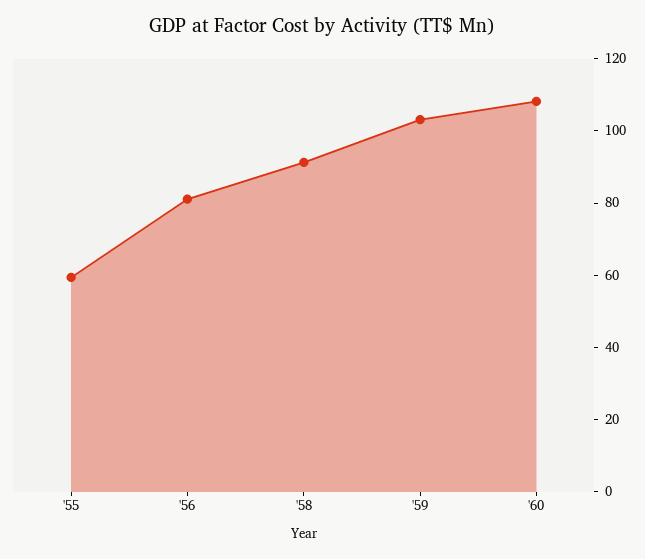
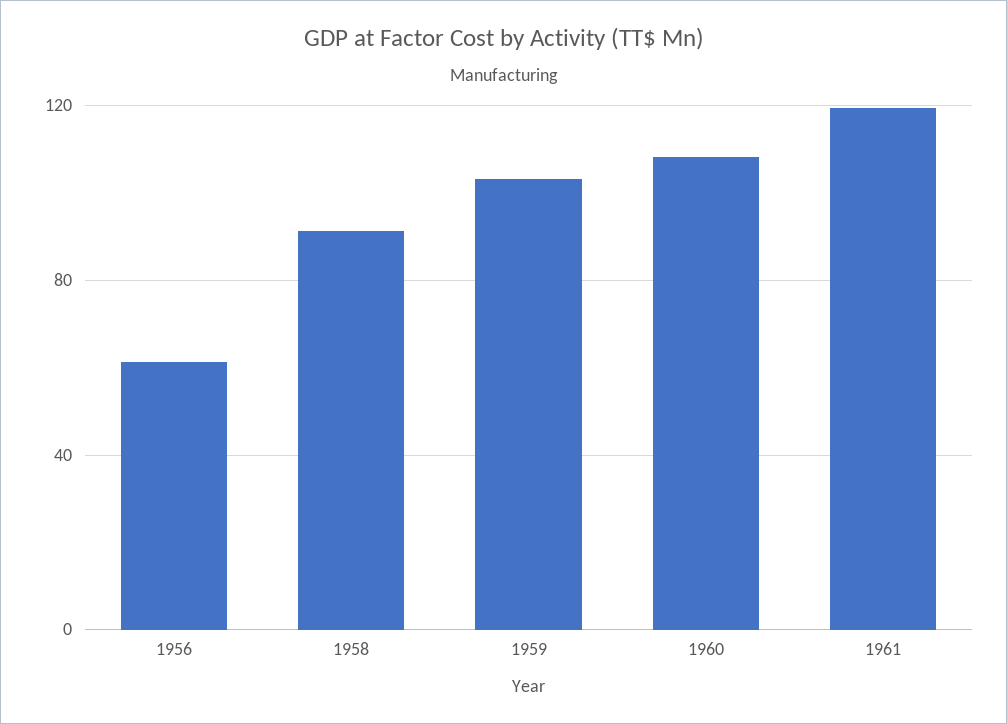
'55: 60 -> none
'56: 80 -> 60
1961: none -> 120

